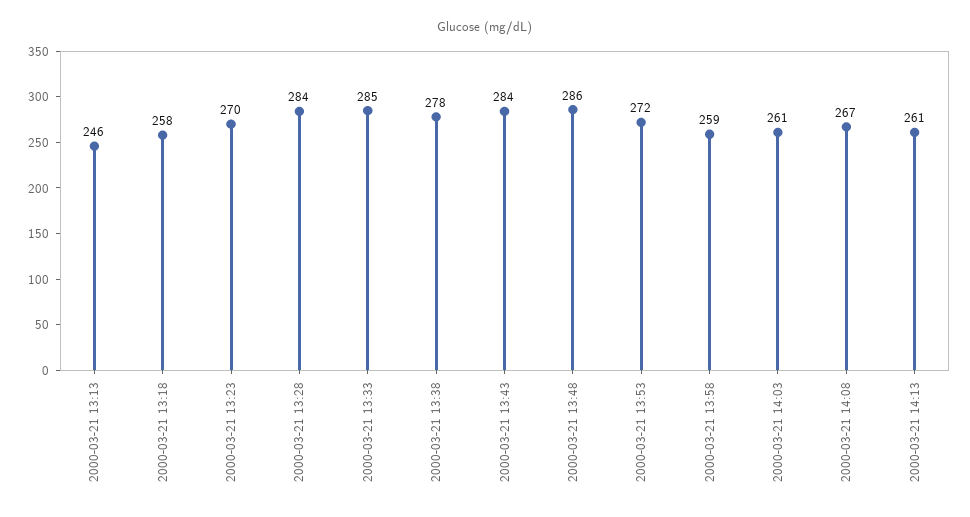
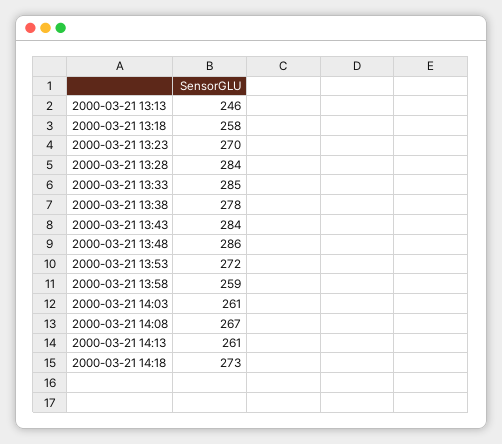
2000-03-21 14:18: none -> 273

